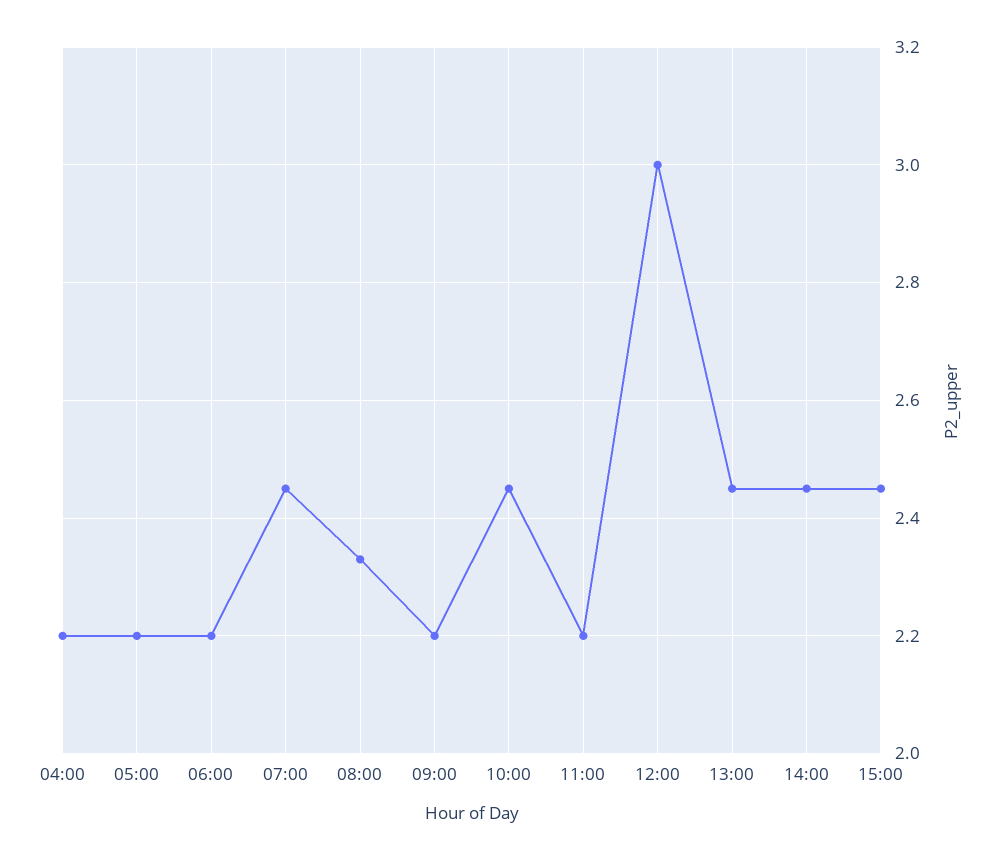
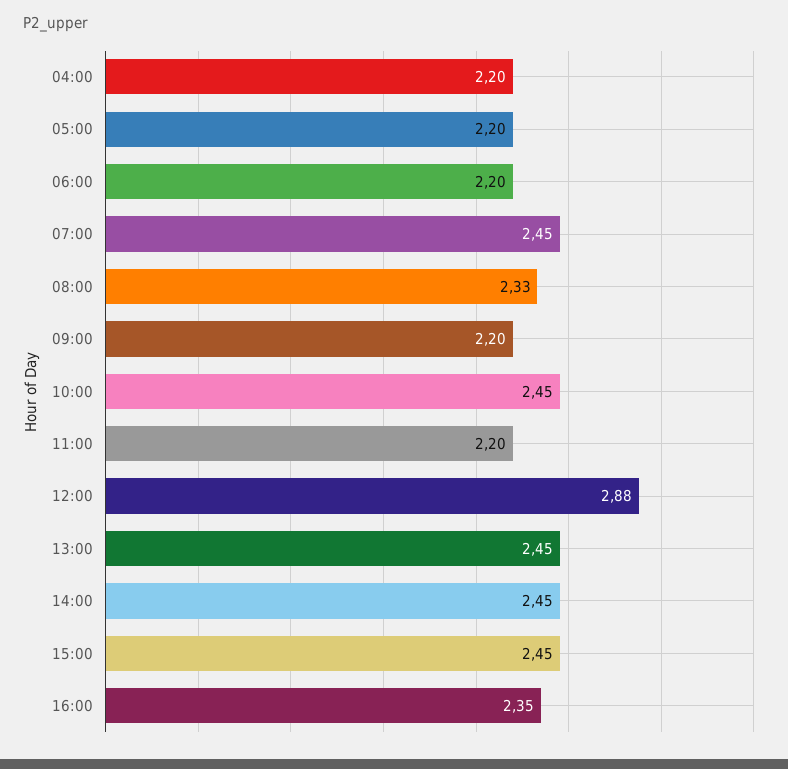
12:00: 3 -> 2.88
16:00: none -> 2.35

